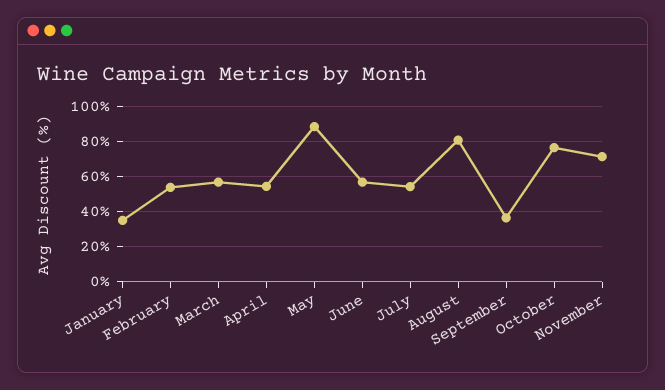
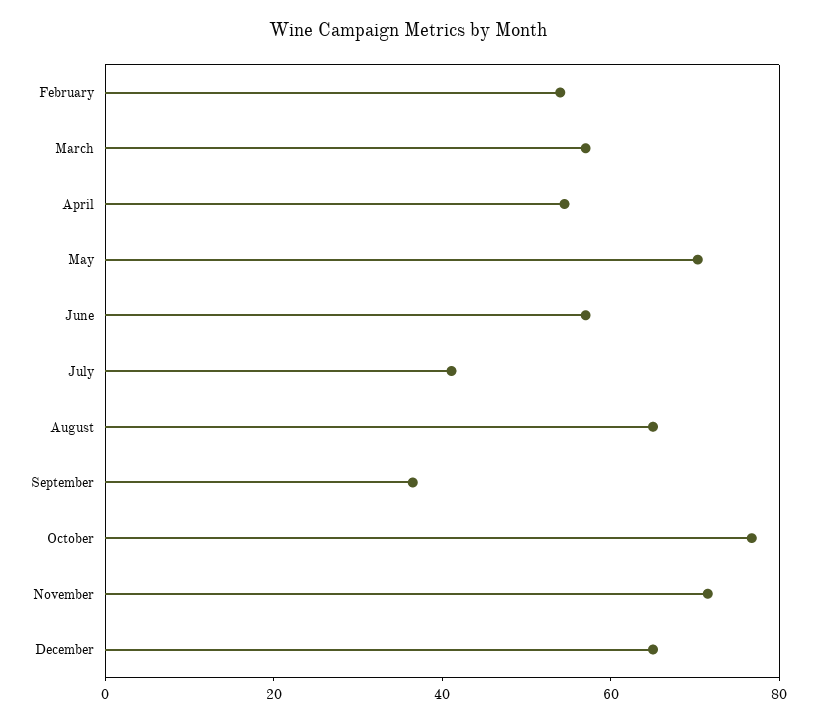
January: 35 -> none
May: 90 -> 70
July: 55 -> 40
August: 80 -> 65
December: none -> 65

